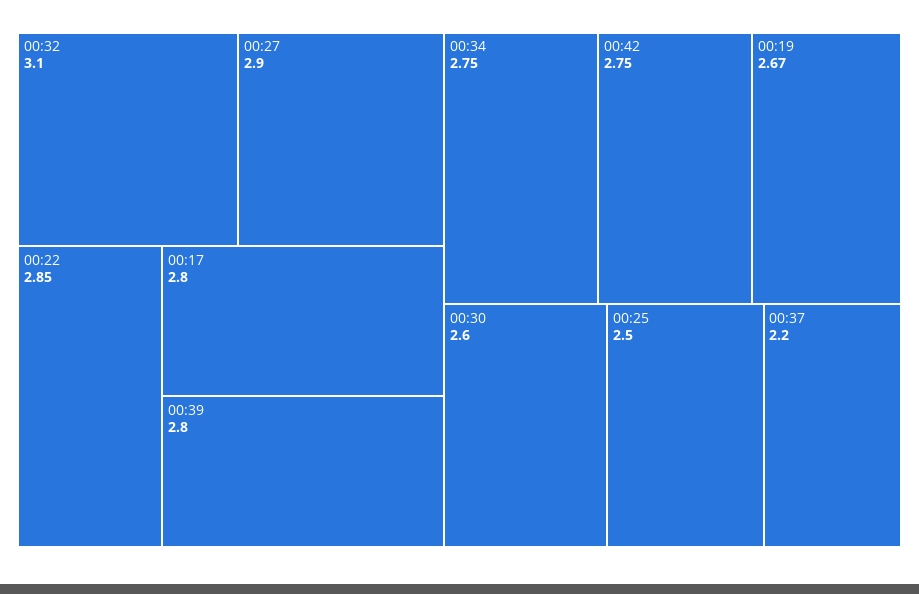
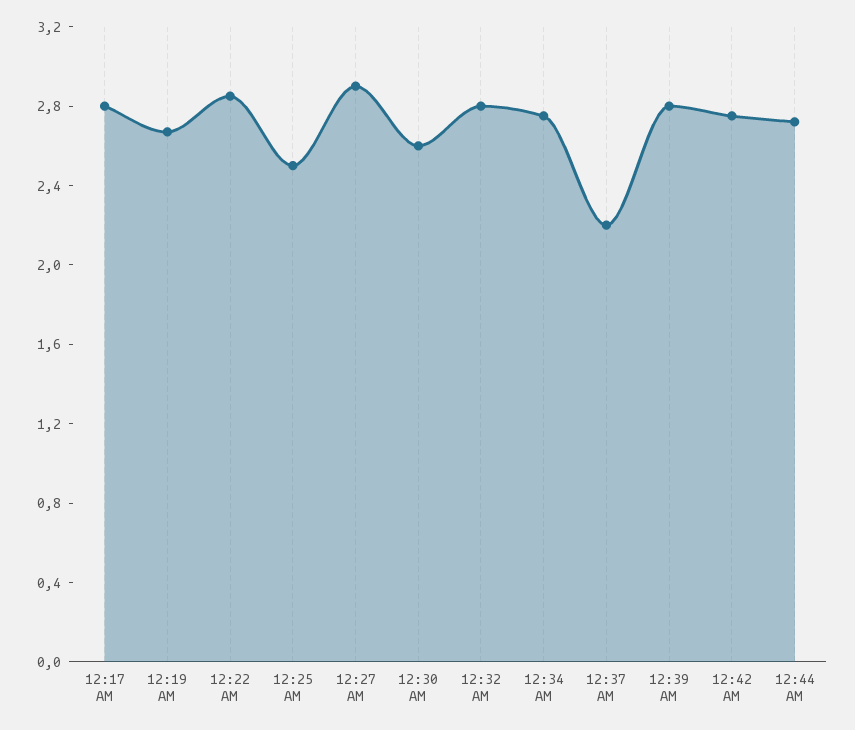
00:32: 3.1 -> 2.8
12:44 AM: none -> 2.7

